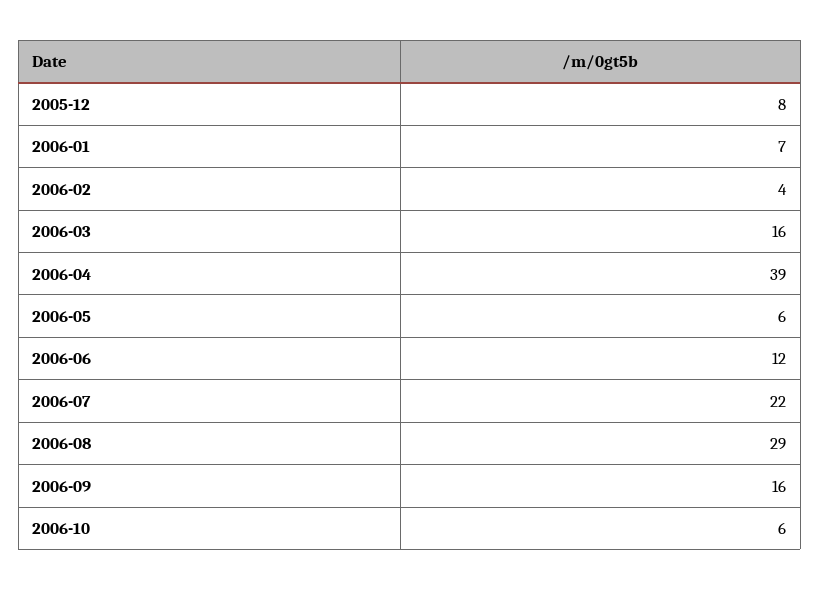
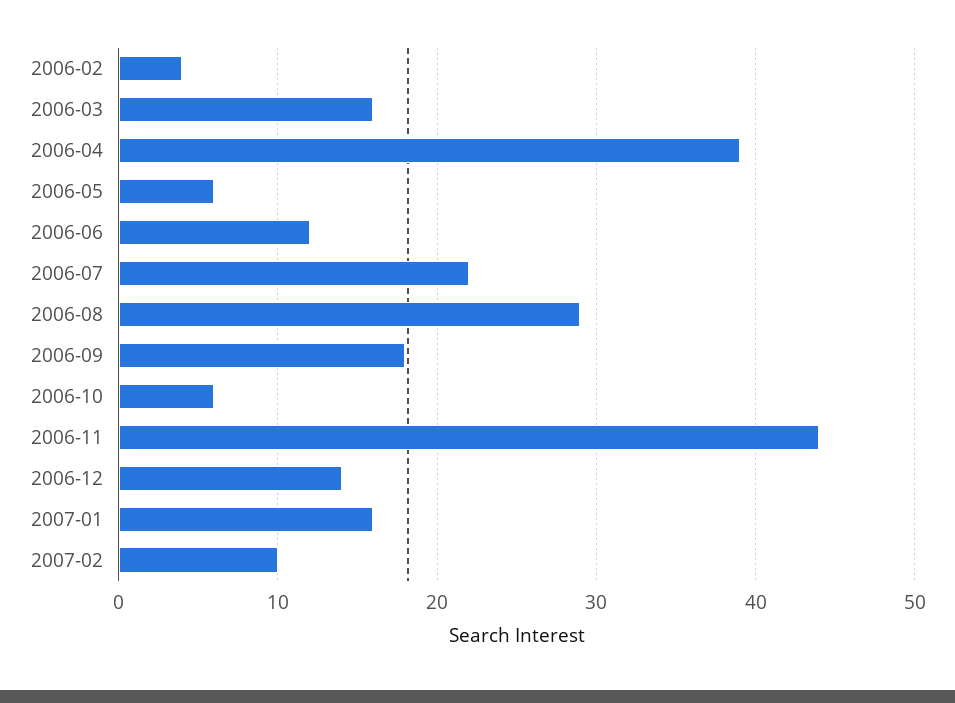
2005-12: 8 -> none
2006-01: 7 -> none
2006-09: 16 -> 18
2006-11: none -> 44
2006-12: none -> 14
2007-01: none -> 16
2007-02: none -> 10

